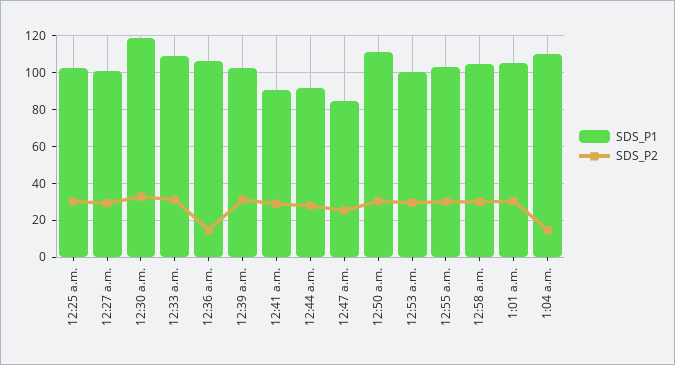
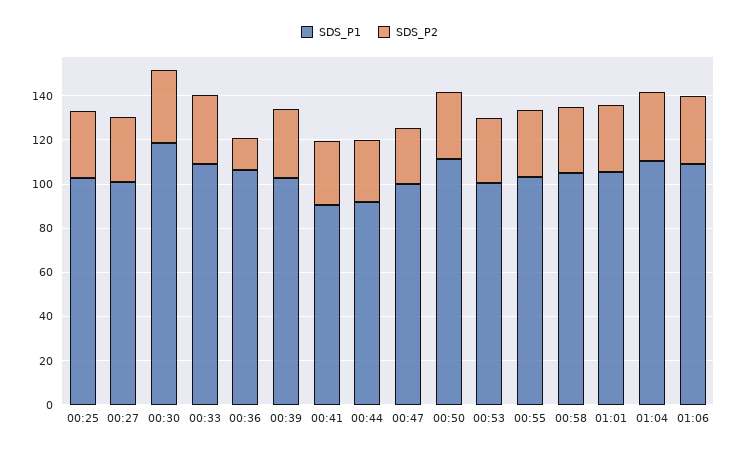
SDS_P1, 12:47 a.m.: 85 -> 100
SDS_P2, 1:04 a.m.: 15 -> 30
SDS_P1, 01:06: none -> 110
SDS_P2, 01:06: none -> 30

